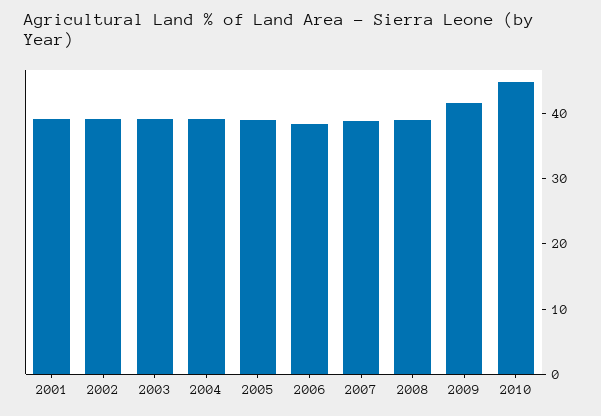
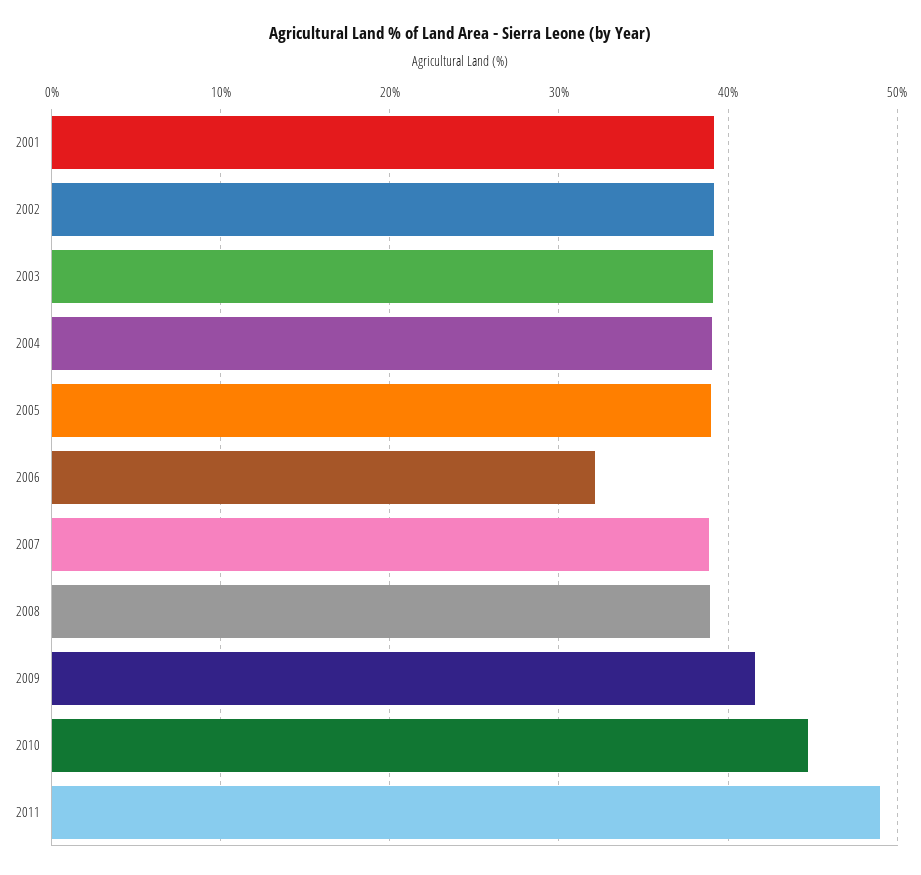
2006: 38 -> 32
2011: none -> 49

